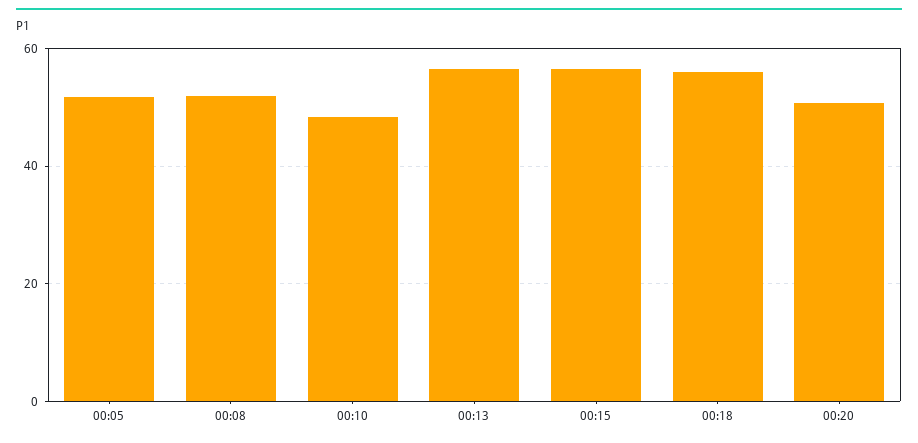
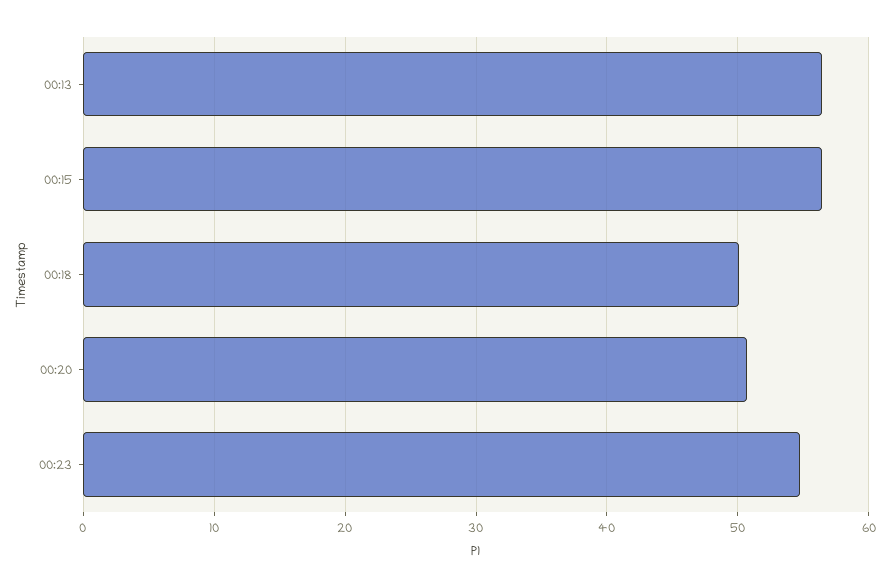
00:05: 52 -> none
00:08: 52 -> none
00:10: 48 -> none
00:18: 56 -> 50
00:23: none -> 55

